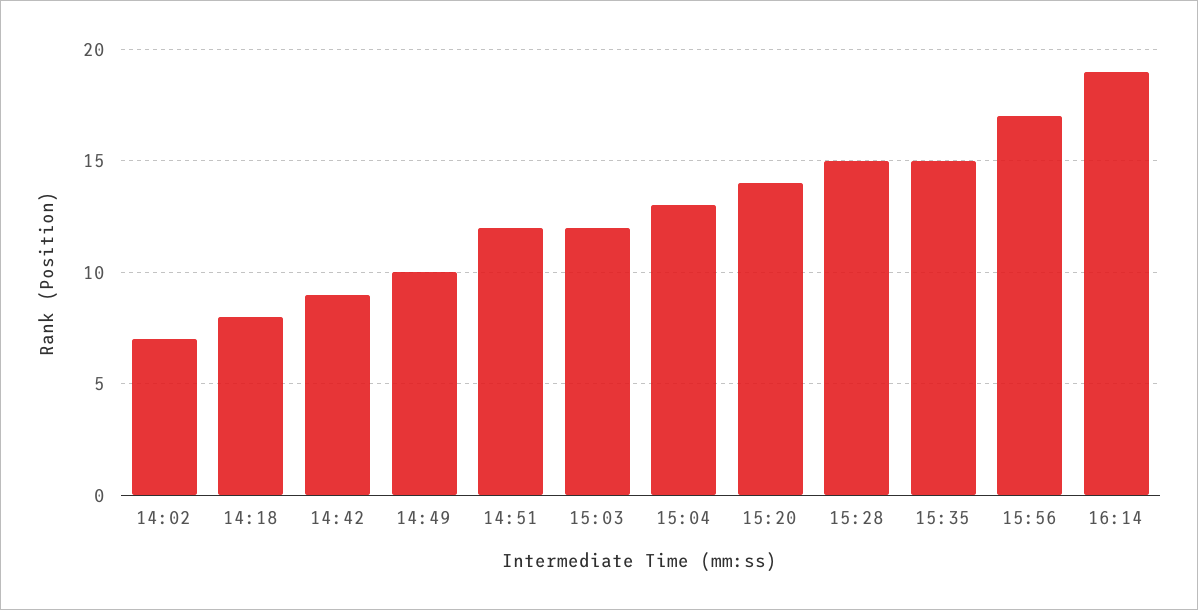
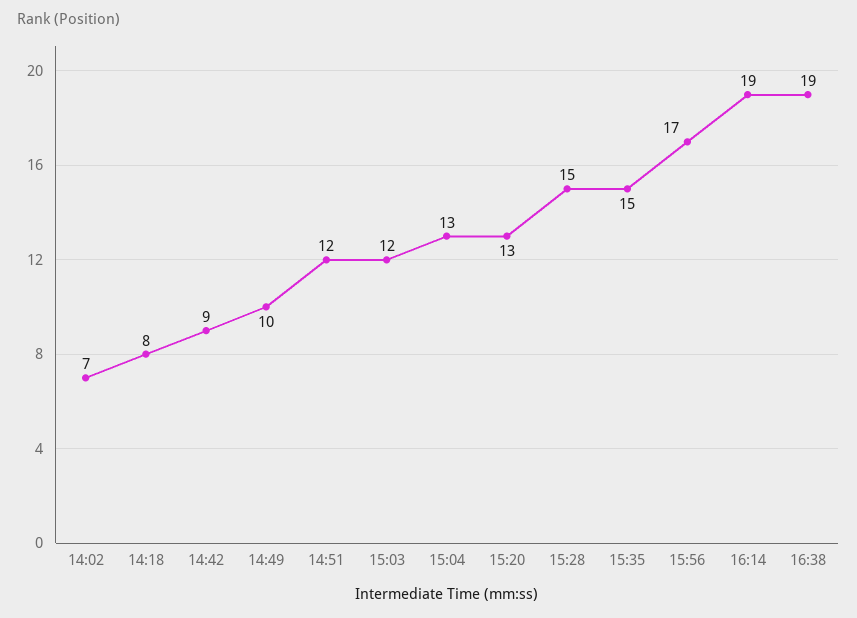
15:20: 14 -> 13
16:38: none -> 19

